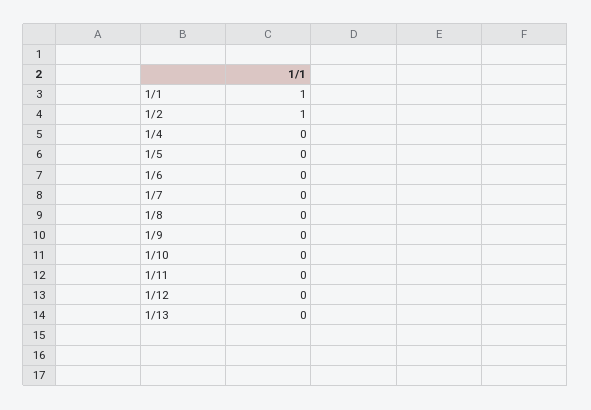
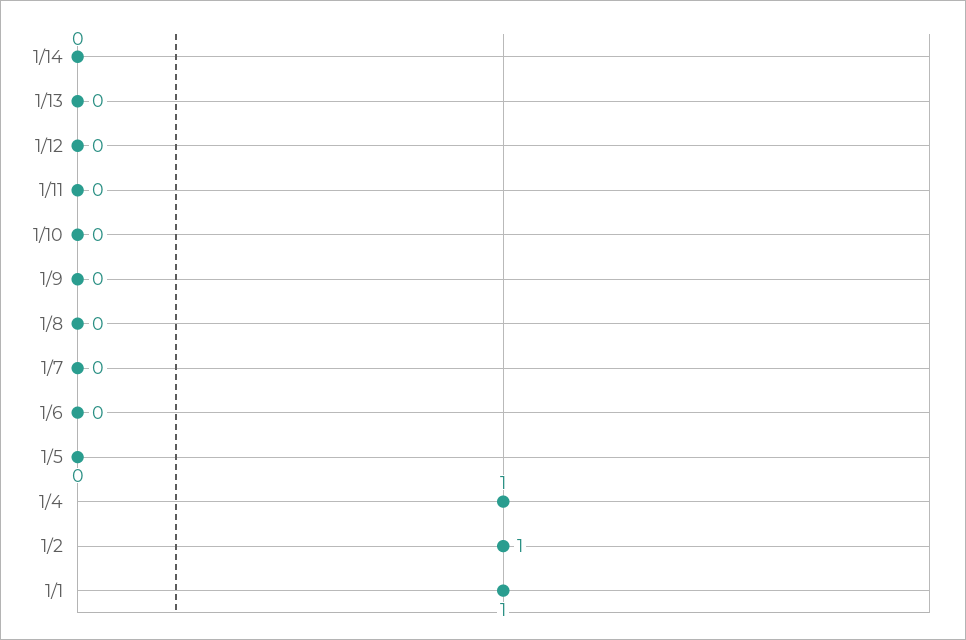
1/4: 0 -> 1
1/14: none -> 0

